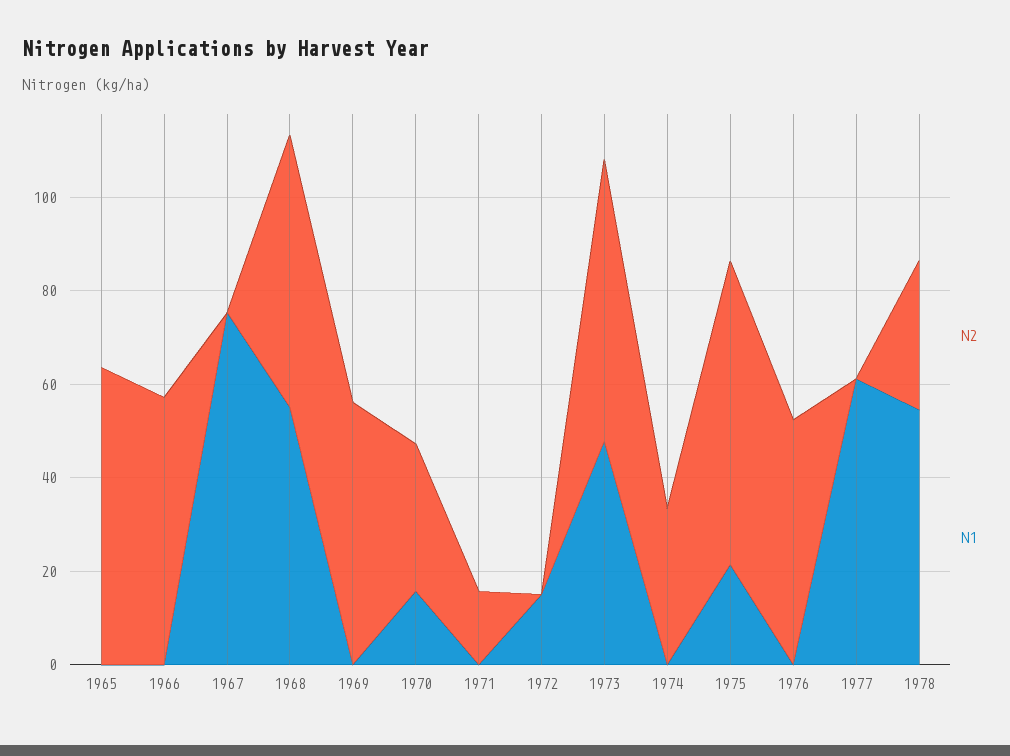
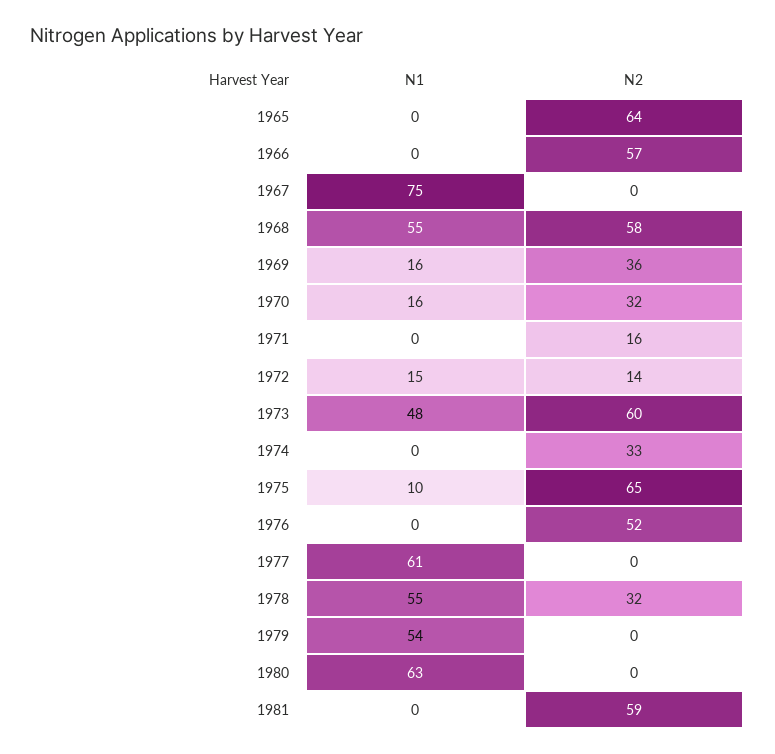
N2, 1969: 55 -> 36
N1, 1969: 0 -> 16
N2, 1972: 0 -> 14
N1, 1975: 20 -> 10
N1, 1979: none -> 54
N2, 1979: none -> 0
N1, 1980: none -> 63
N2, 1980: none -> 0
N1, 1981: none -> 0
N2, 1981: none -> 59

